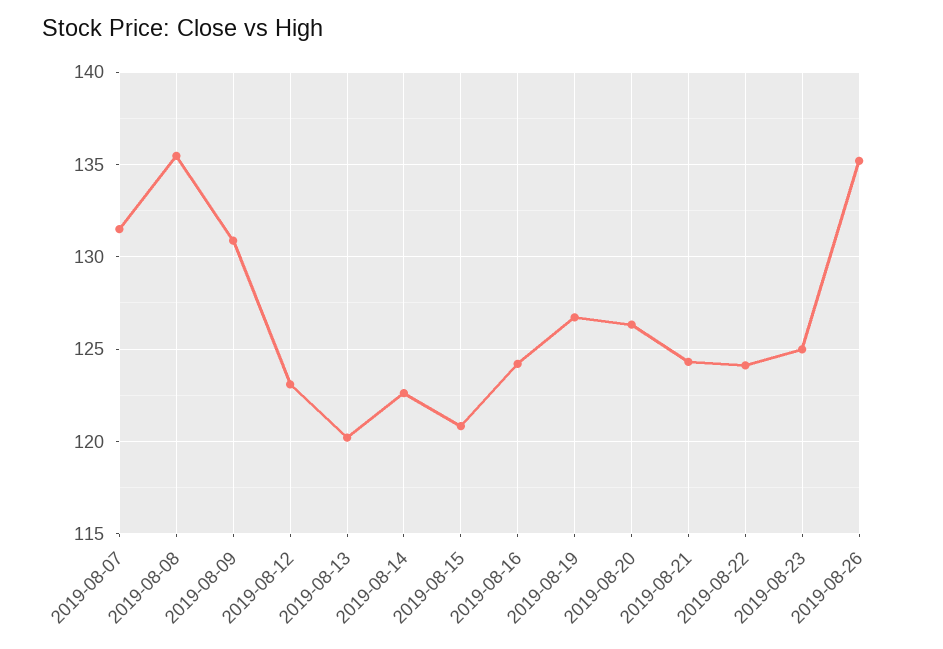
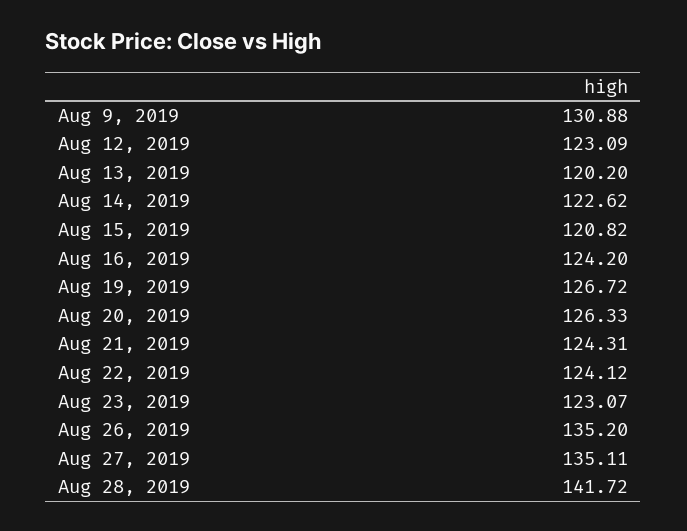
2019-08-07: 131.5 -> none
2019-08-08: 135.5 -> none
2019-08-23: 125 -> 123.07
Aug 27, 2019: none -> 135.11
Aug 28, 2019: none -> 141.72

